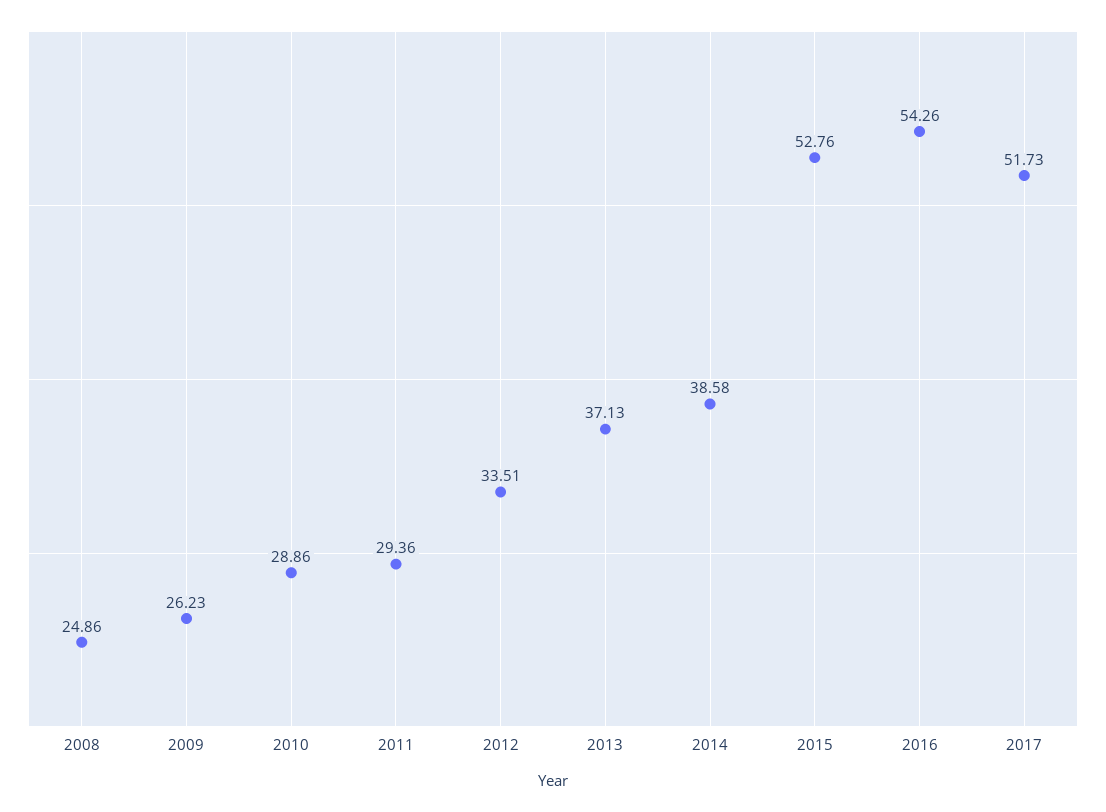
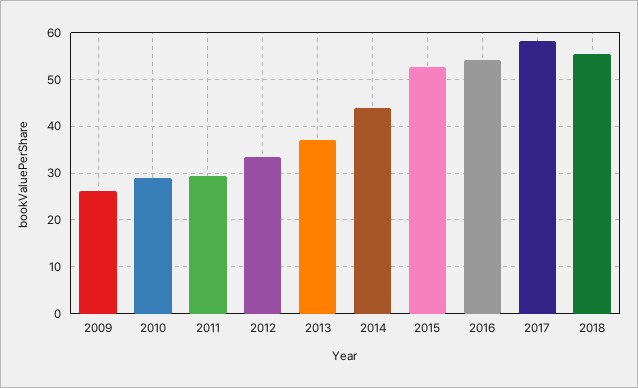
2008: 24.86 -> none
2014: 38.58 -> 44
2017: 51.73 -> 58
2018: none -> 56

